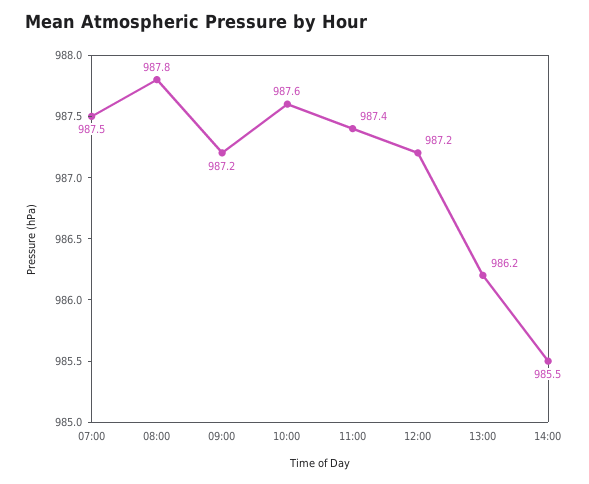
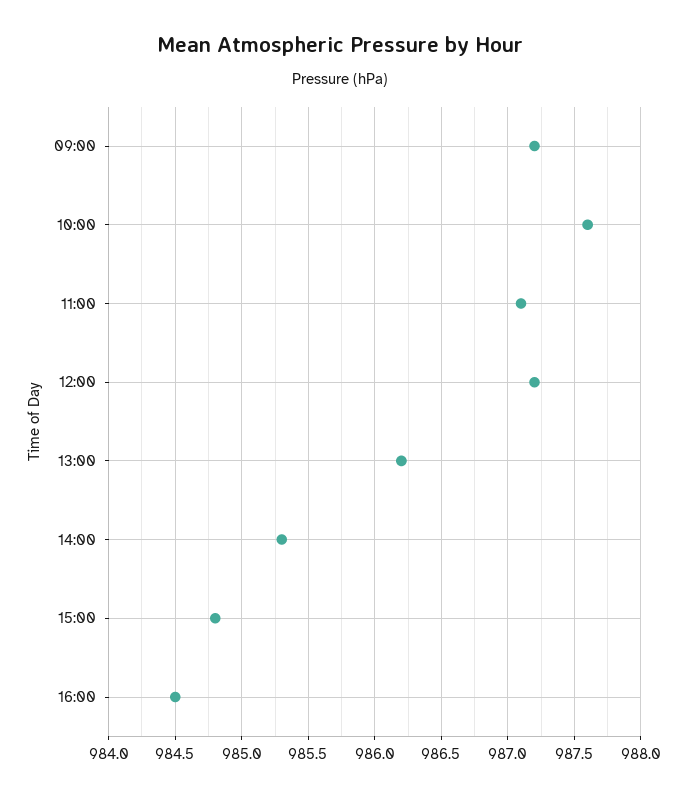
07:00: 987.5 -> none
08:00: 987.8 -> none
11:00: 987.4 -> 987.1
14:00: 985.5 -> 985.3
15:00: none -> 984.8
16:00: none -> 984.5

